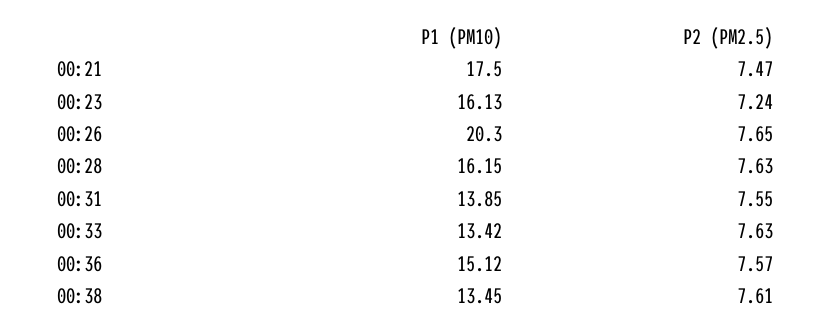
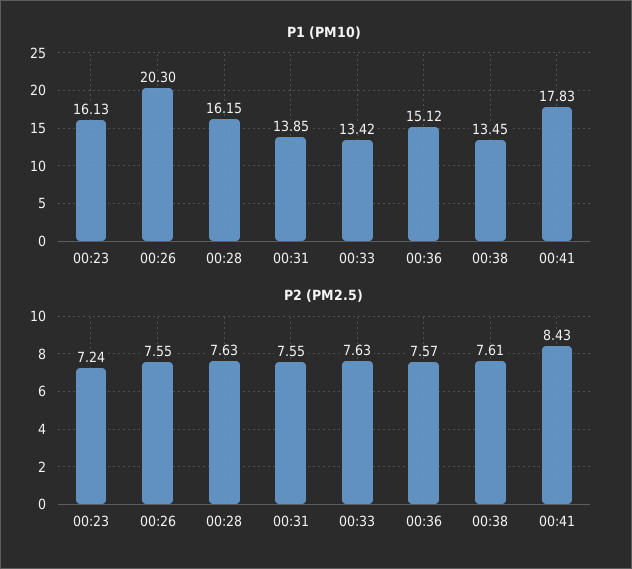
P1 (PM10), 00:21: 17.5 -> none
P2 (PM2.5), 00:21: 7.47 -> none
P2 (PM2.5), 00:26: 7.65 -> 7.55
P1 (PM10), 00:41: none -> 17.83
P2 (PM2.5), 00:41: none -> 8.43

